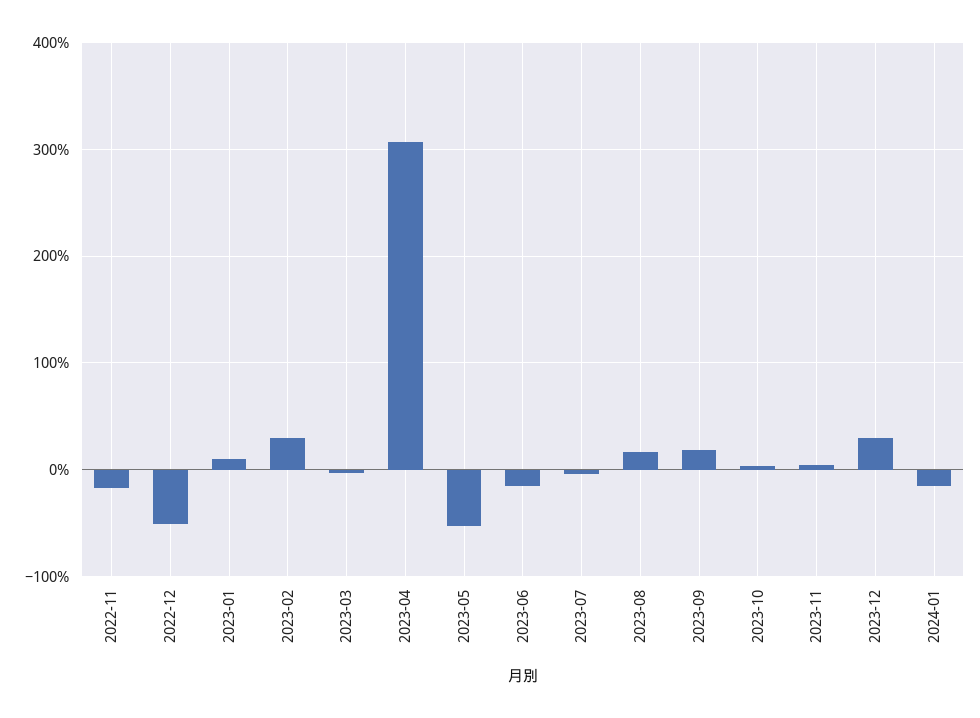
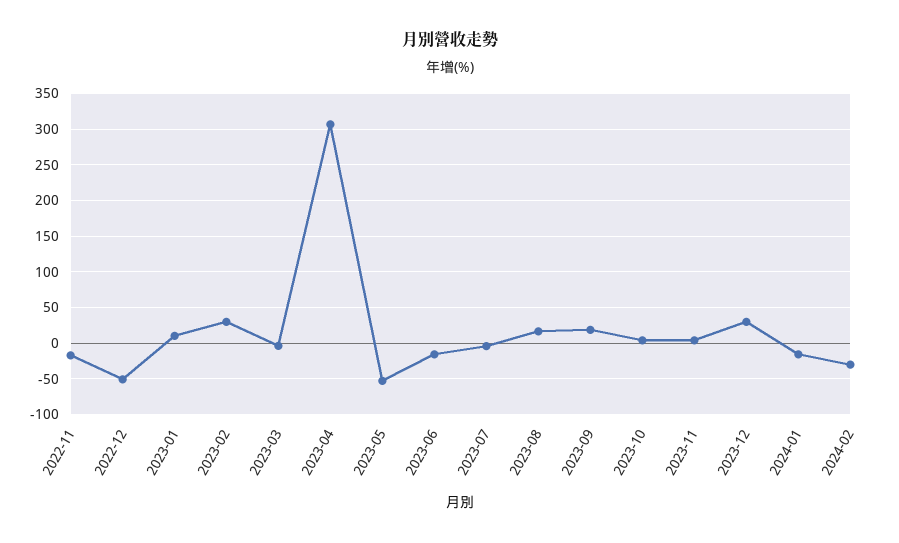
2024-02: none -> -30

